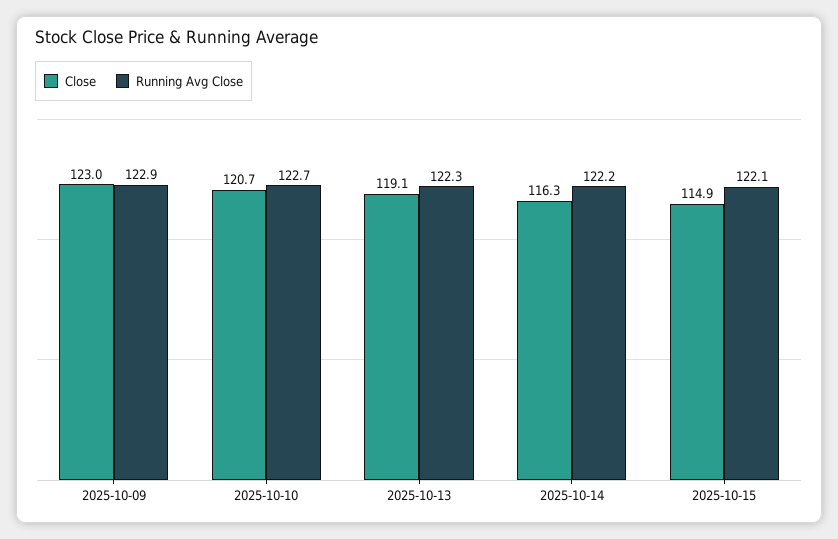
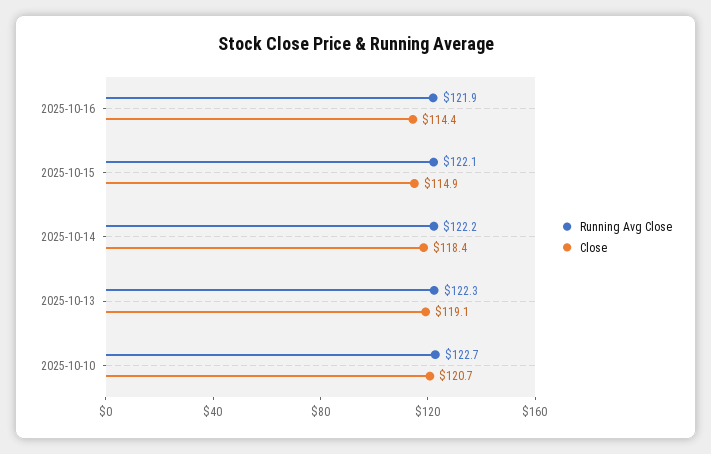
Close, 2025-10-09: 123 -> none
Running Avg Close, 2025-10-09: 122.9 -> none
Close, 2025-10-14: 116.3 -> 118.4
Running Avg Close, 2025-10-16: none -> 121.9
Close, 2025-10-16: none -> 114.4

